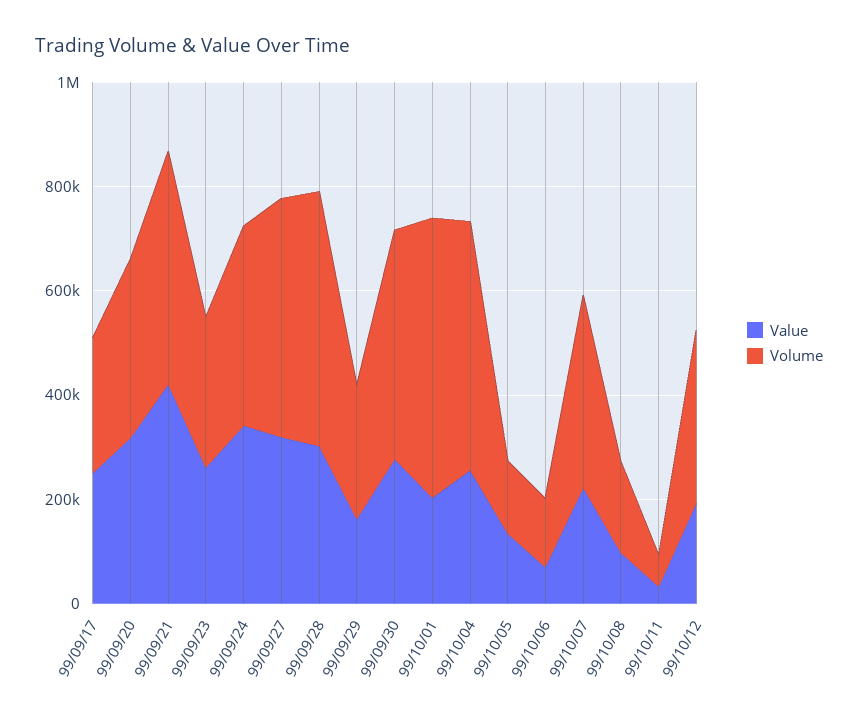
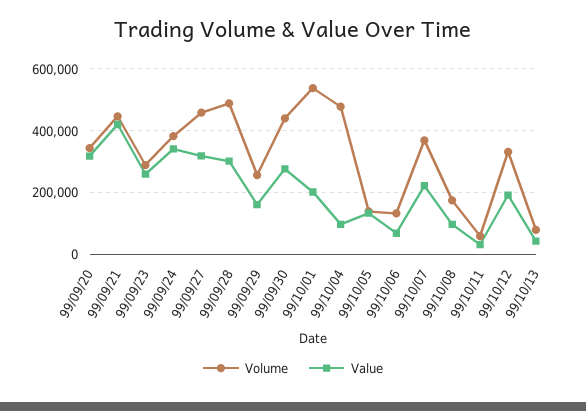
Value, 99/09/17: 250000 -> none
Volume, 99/09/17: 250000 -> none
Value, 99/10/04: 250000 -> 100000
Volume, 99/10/13: none -> 80000
Value, 99/10/13: none -> 40000

